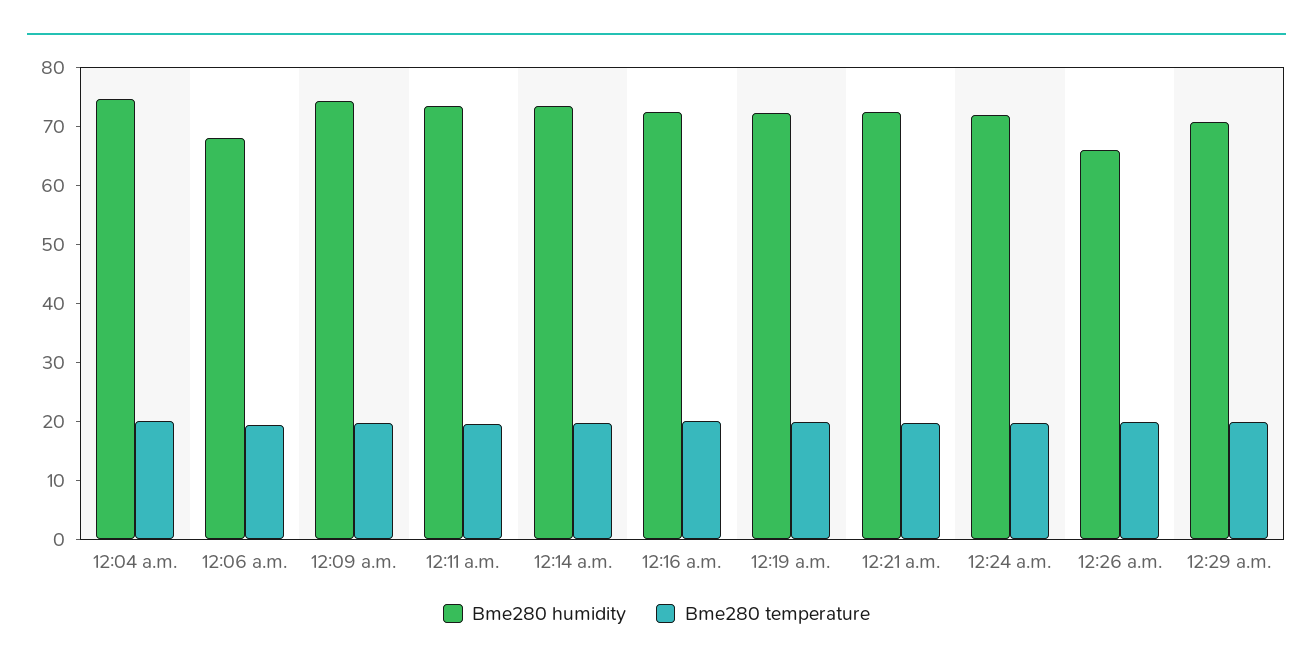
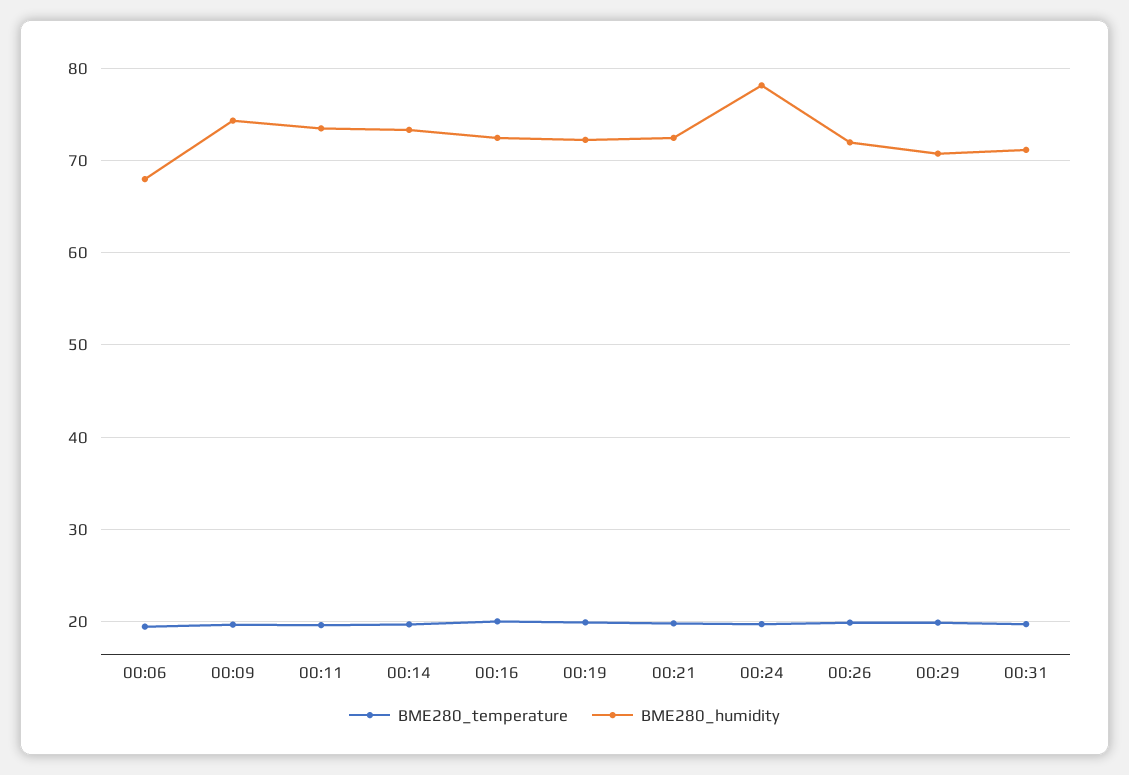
Bme280 humidity, 12:04 a.m.: 74 -> none
Bme280 temperature, 12:04 a.m.: 20 -> none
Bme280 humidity, 12:24 a.m.: 72 -> 78
Bme280 humidity, 12:26 a.m.: 66 -> 72
Bme280 temperature, 00:31: none -> 20
Bme280 humidity, 00:31: none -> 71

